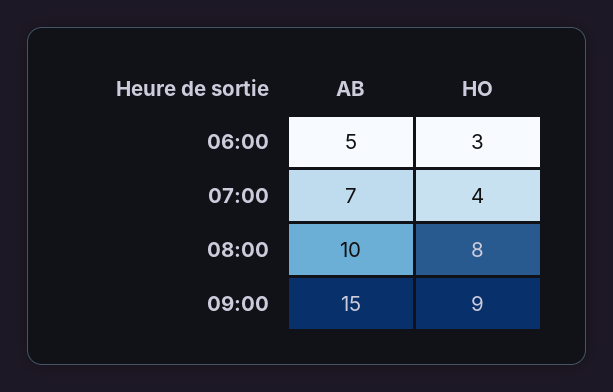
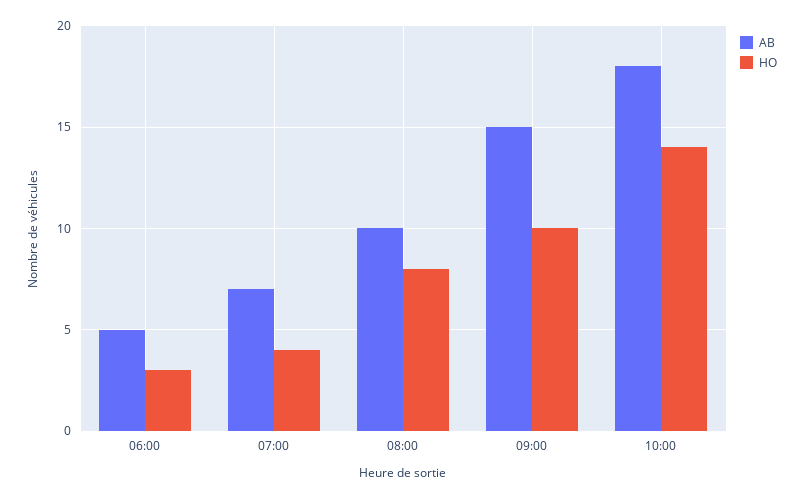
HO, 09:00: 9 -> 10
AB, 10:00: none -> 18
HO, 10:00: none -> 14

